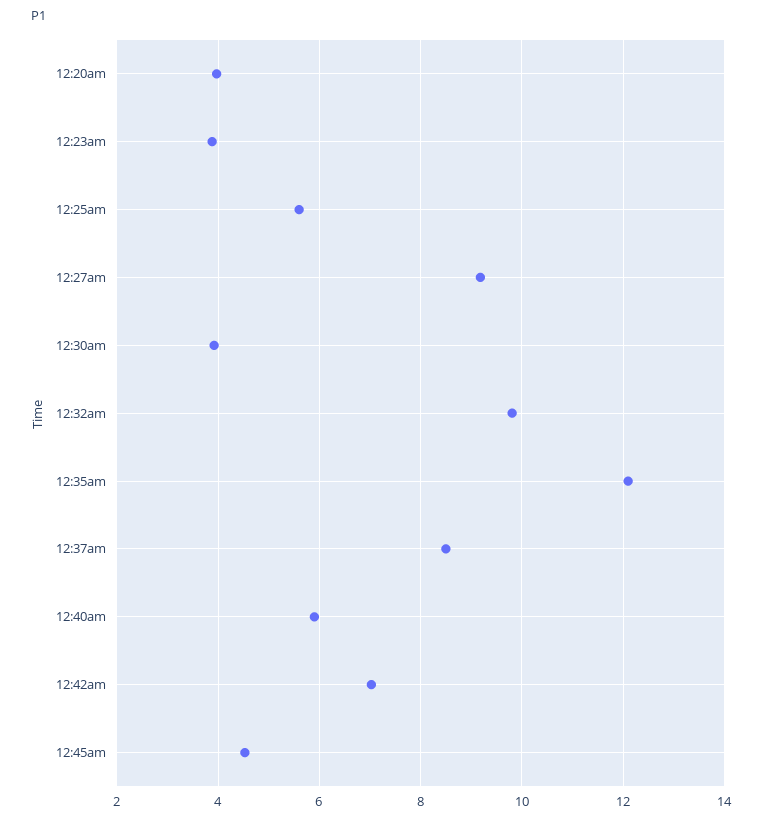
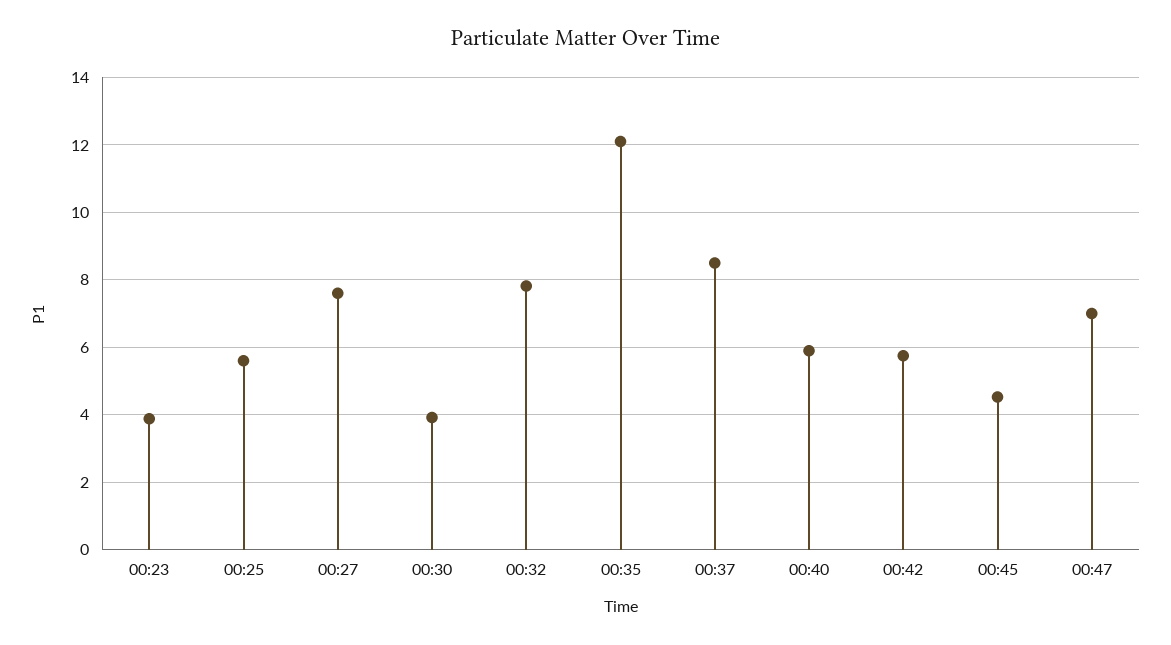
12:20am: 4 -> none
12:27am: 9.2 -> 7.6
12:32am: 9.8 -> 7.8
12:42am: 7 -> 5.8
00:47: none -> 7

